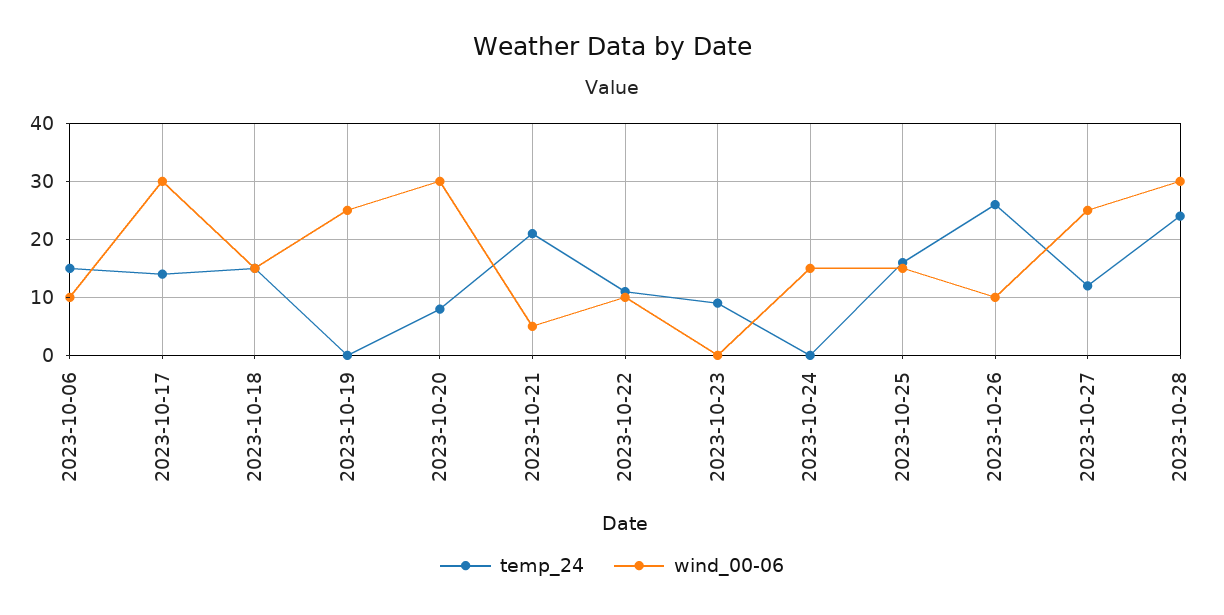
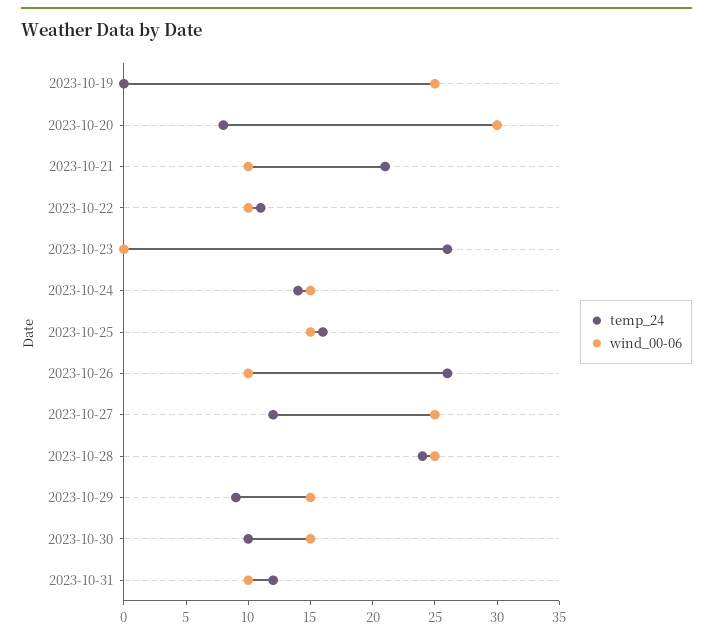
temp_24, 2023-10-06: 15 -> none
wind_00-06, 2023-10-06: 10 -> none
temp_24, 2023-10-17: 15 -> none
wind_00-06, 2023-10-17: 30 -> none
temp_24, 2023-10-18: 15 -> none
wind_00-06, 2023-10-18: 15 -> none
wind_00-06, 2023-10-21: 5 -> 10
temp_24, 2023-10-23: 10 -> 26
temp_24, 2023-10-24: 0 -> 14
wind_00-06, 2023-10-28: 30 -> 25
temp_24, 2023-10-29: none -> 9
wind_00-06, 2023-10-29: none -> 15
temp_24, 2023-10-30: none -> 10
wind_00-06, 2023-10-30: none -> 15
temp_24, 2023-10-31: none -> 12
wind_00-06, 2023-10-31: none -> 10

